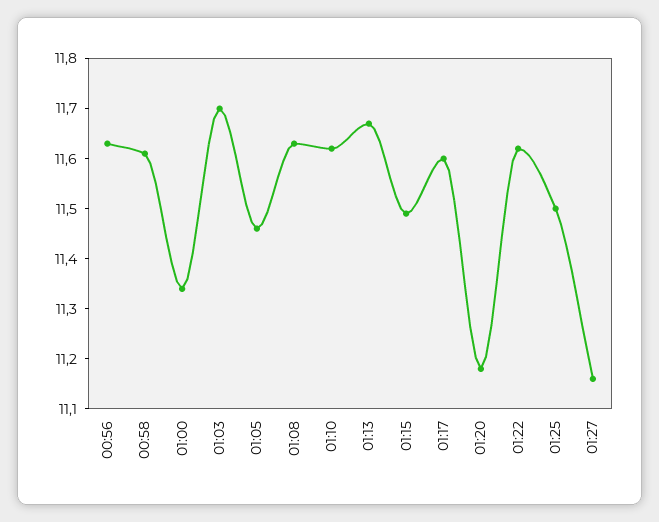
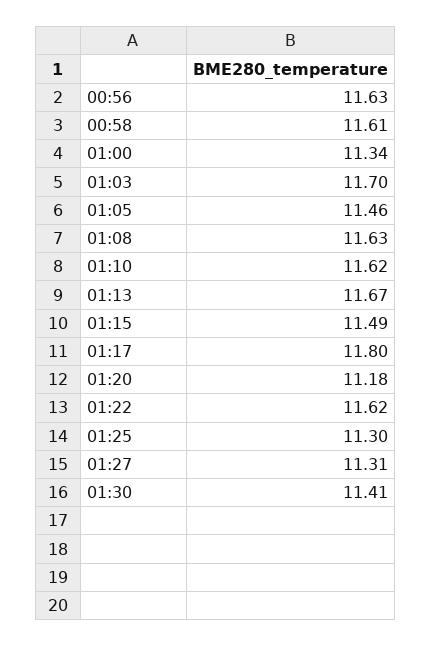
01:17: 11.6 -> 11.8
01:25: 11.5 -> 11.3
01:27: 11.15 -> 11.31
01:30: none -> 11.41

